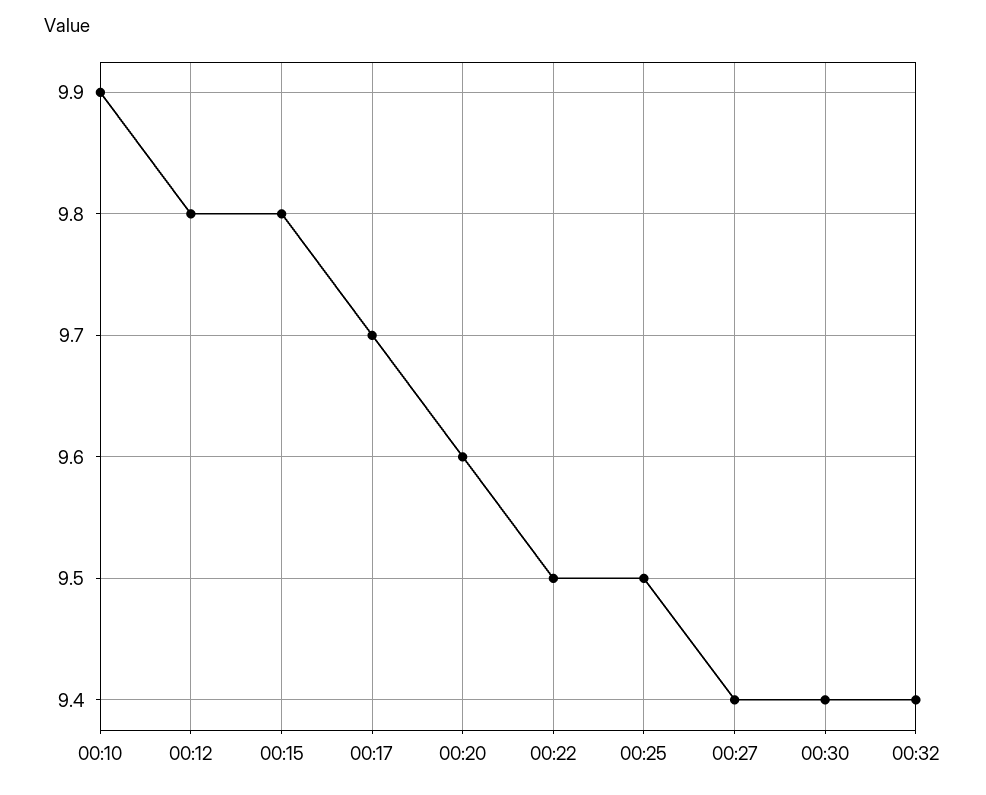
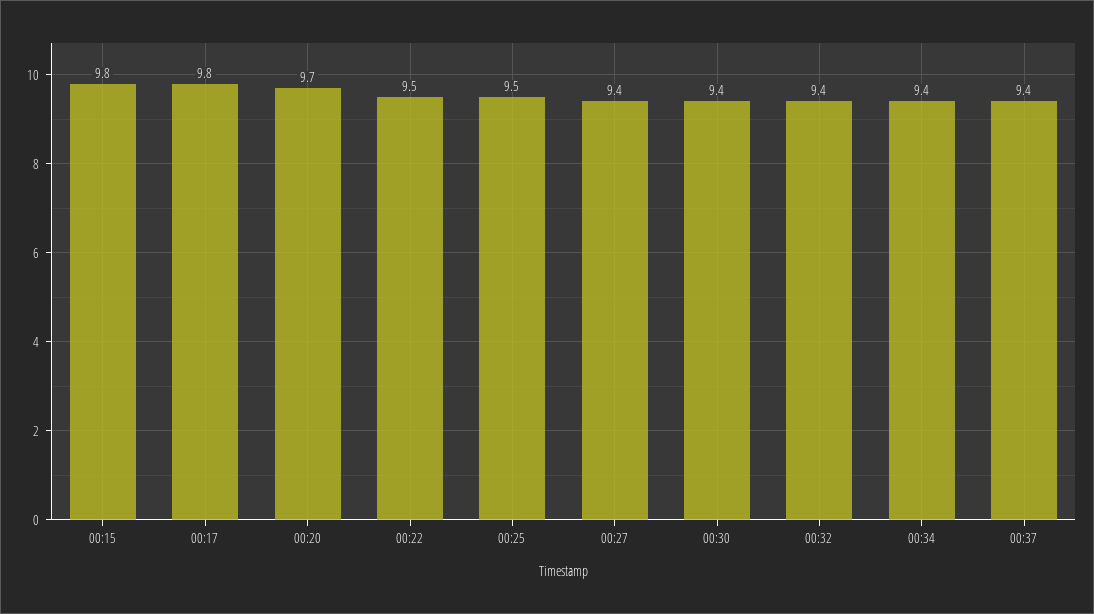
00:10: 9.9 -> none
00:12: 9.8 -> none
00:17: 9.7 -> 9.8
00:20: 9.6 -> 9.7
00:34: none -> 9.4
00:37: none -> 9.4

